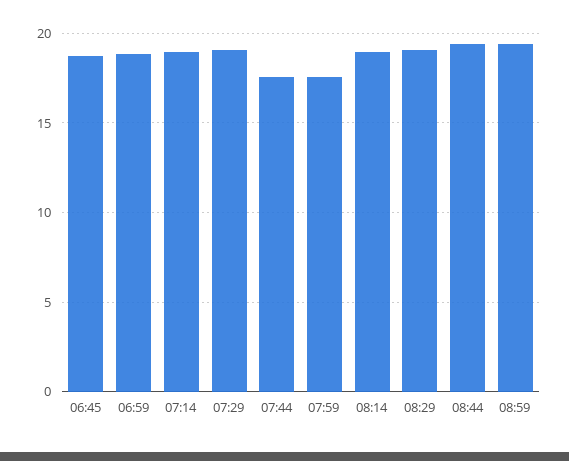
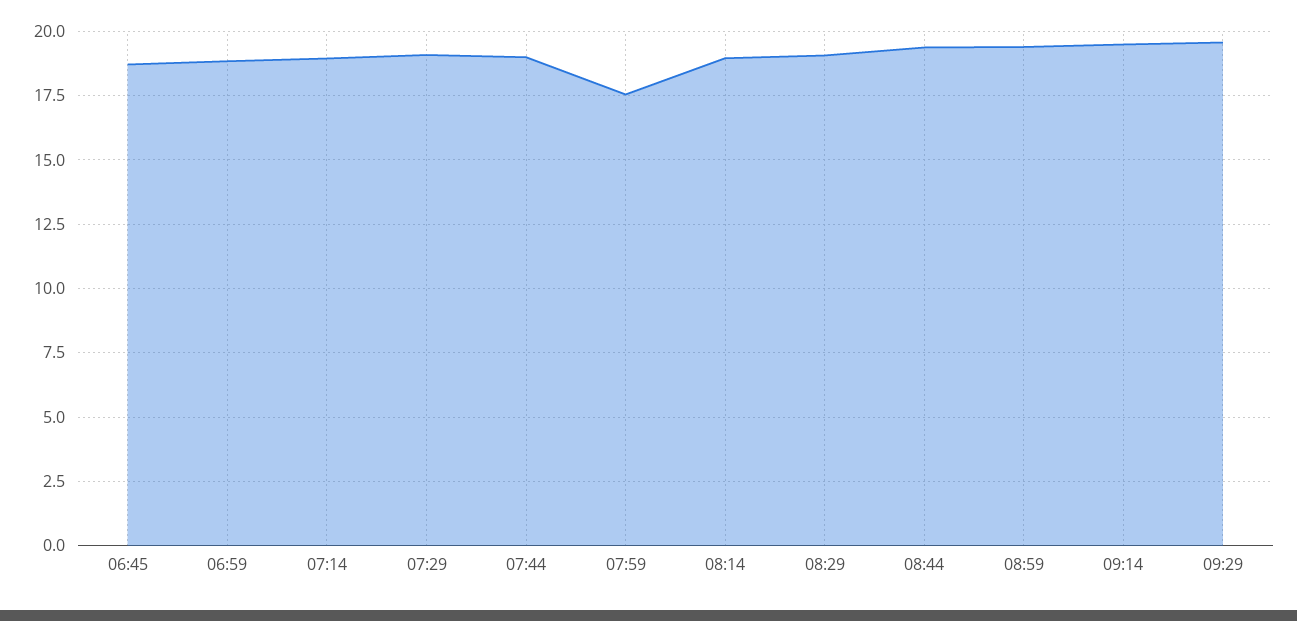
07:44: 17.5 -> 19
09:14: none -> 19.5
09:29: none -> 19.5

